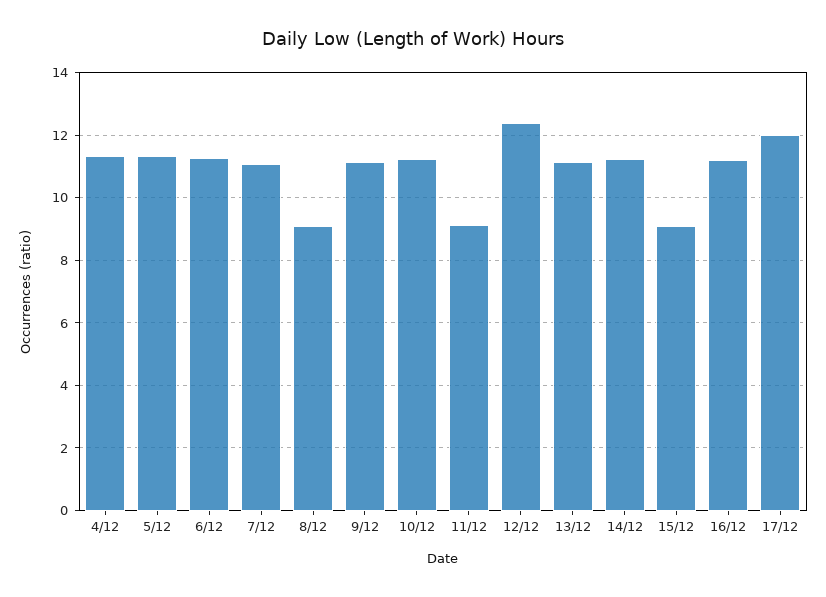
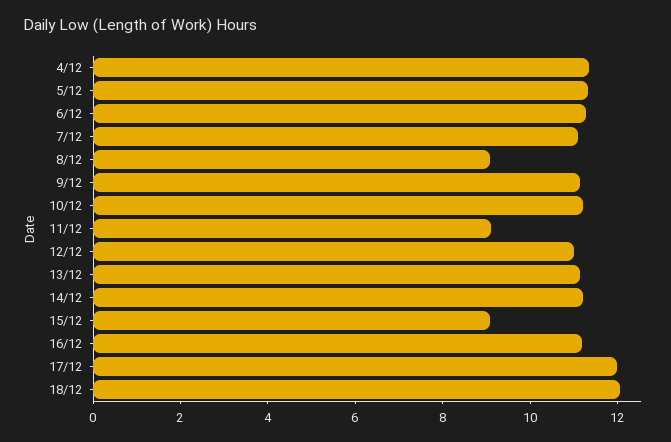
12/12: 12.4 -> 11
18/12: none -> 12

